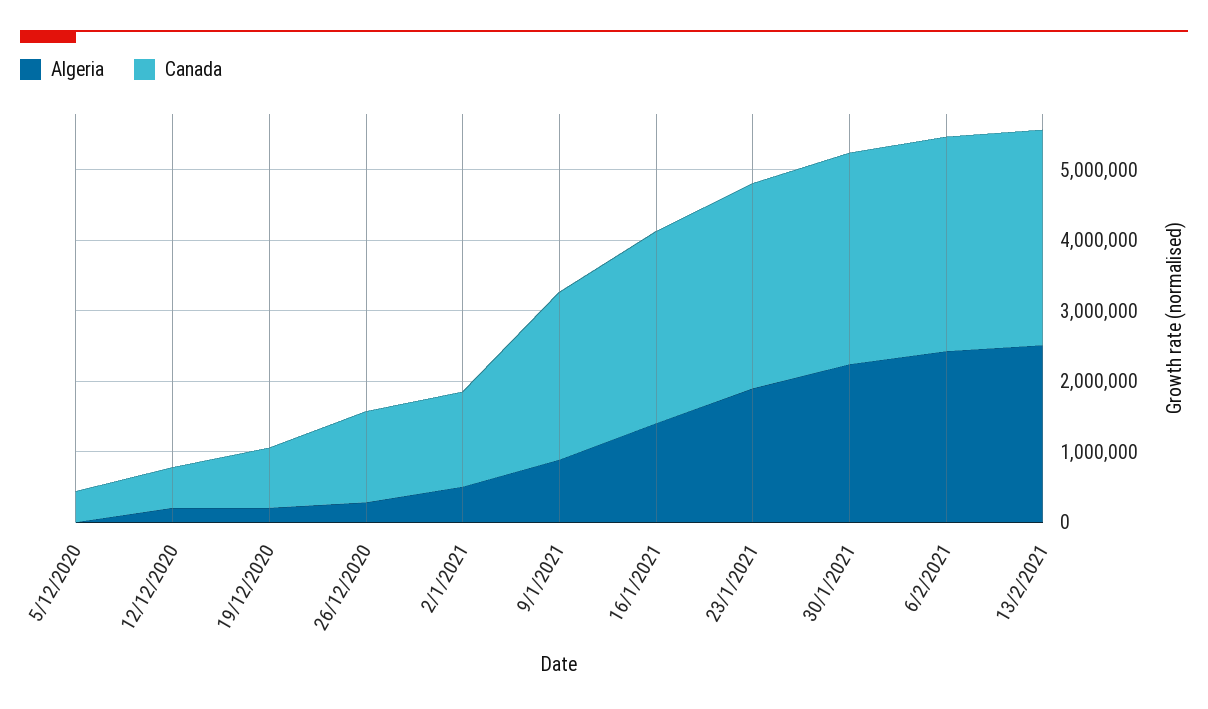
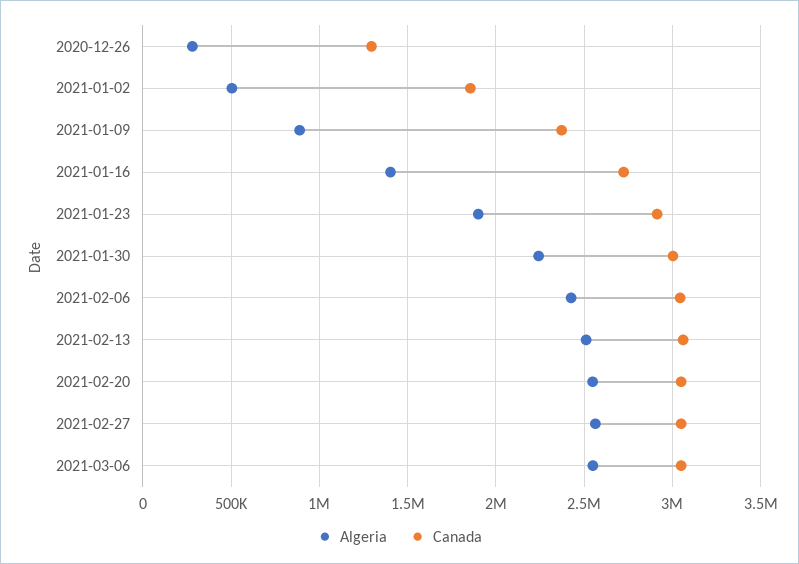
Algeria, 5/12/2020: 0 -> none
Canada, 5/12/2020: 400000 -> none
Algeria, 12/12/2020: 200000 -> none
Canada, 12/12/2020: 600000 -> none
Algeria, 19/12/2020: 200000 -> none
Canada, 19/12/2020: 800000 -> none
Canada, 2/1/2021: 1400000 -> 1850000
Algeria, 2021-02-20: none -> 2550000
Canada, 2021-02-20: none -> 3050000
Algeria, 2021-02-27: none -> 2550000
Canada, 2021-02-27: none -> 3050000
Algeria, 2021-03-06: none -> 2550000
Canada, 2021-03-06: none -> 3050000

